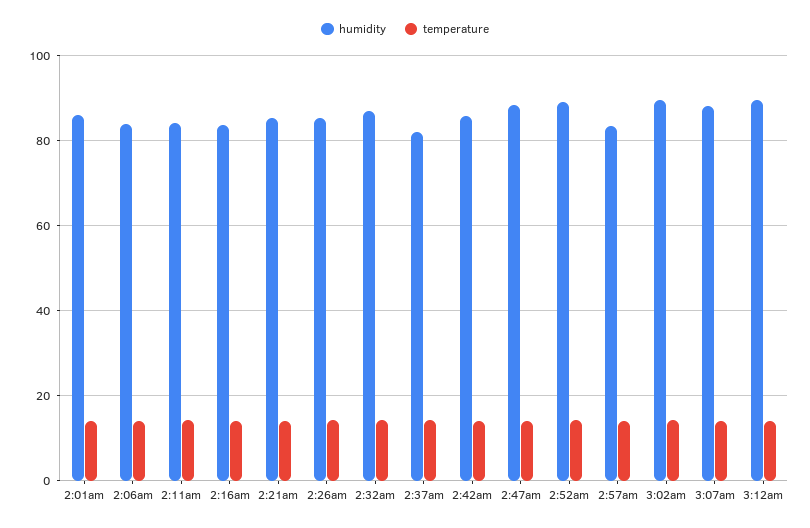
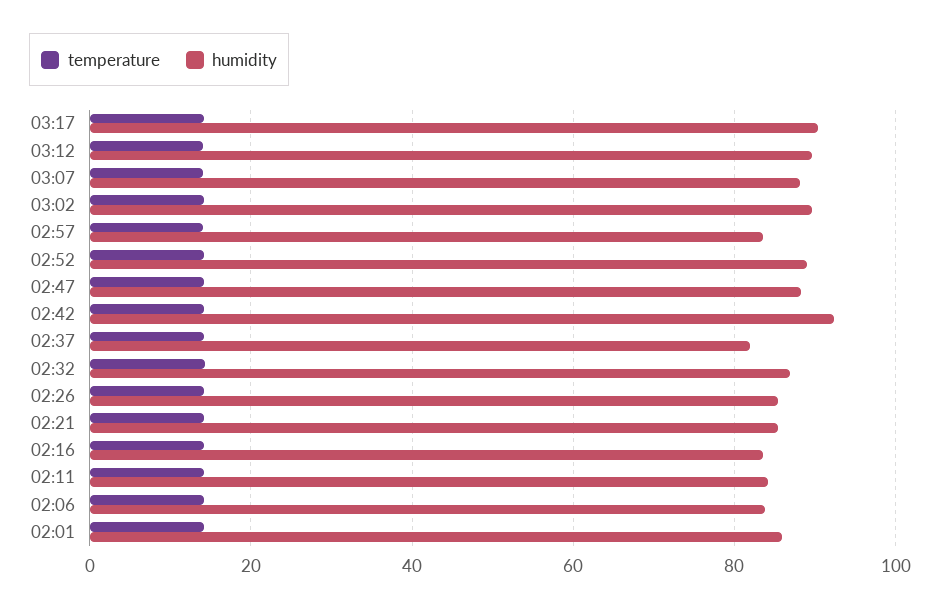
humidity, 2:42am: 86 -> 92
temperature, 03:17: none -> 14
humidity, 03:17: none -> 90

